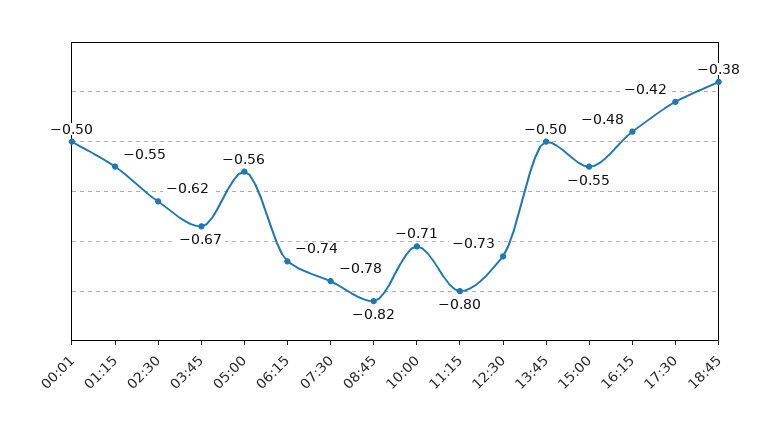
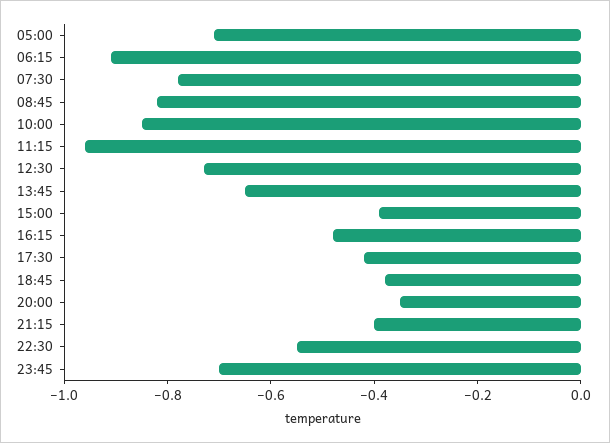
00:01: -0.5 -> none
01:15: -0.55 -> none
02:30: -0.62 -> none
03:45: -0.67 -> none
05:00: -0.56 -> -0.7
06:15: -0.74 -> -0.9
10:00: -0.71 -> -0.85
11:15: -0.8 -> -0.95
13:45: -0.5 -> -0.65
15:00: -0.55 -> -0.4
20:00: none -> -0.35
21:15: none -> -0.4
22:30: none -> -0.55
23:45: none -> -0.7

